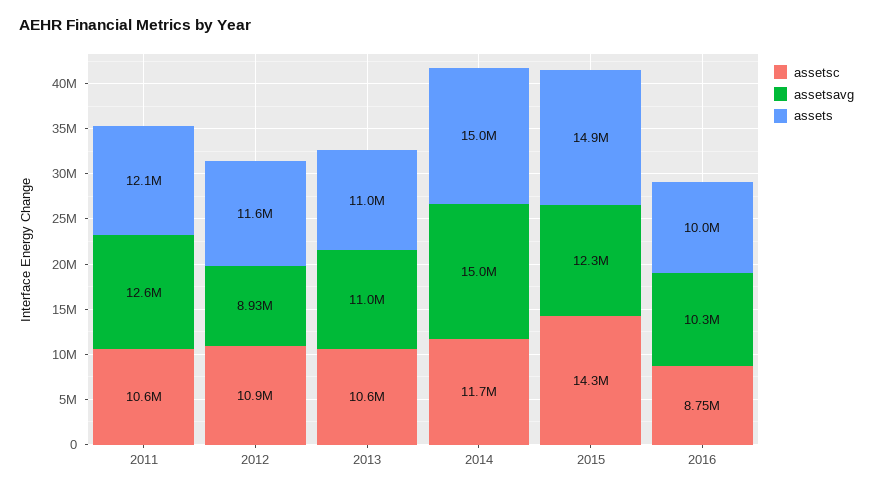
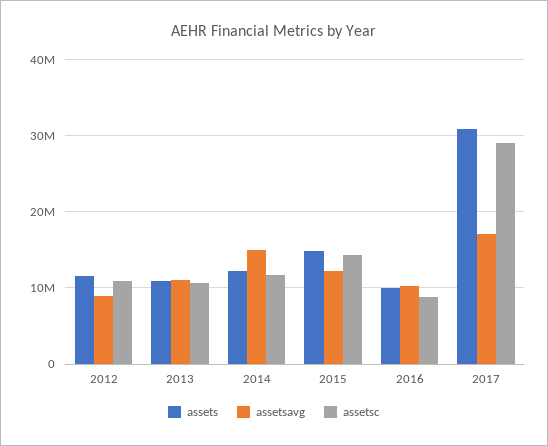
assetsc, 2011: 10600000 -> none
assetsavg, 2011: 12600000 -> none
assets, 2011: 12100000 -> none
assets, 2014: 15000000 -> 12000000
assets, 2017: none -> 31000000
assetsavg, 2017: none -> 17000000
assetsc, 2017: none -> 29000000

